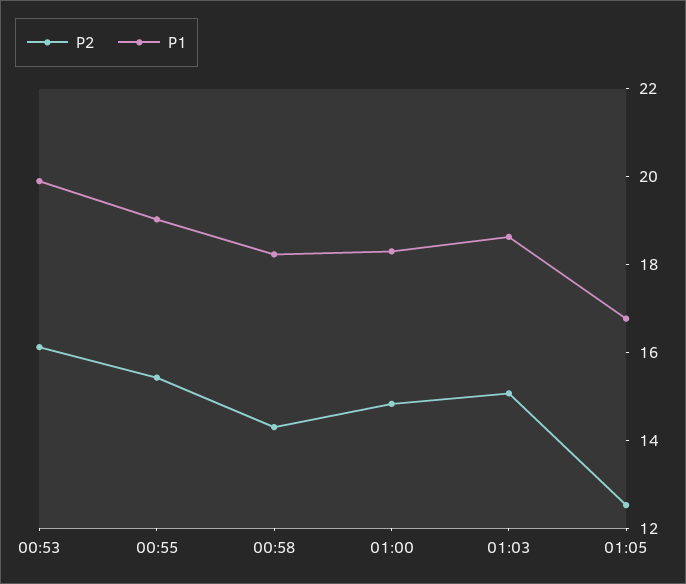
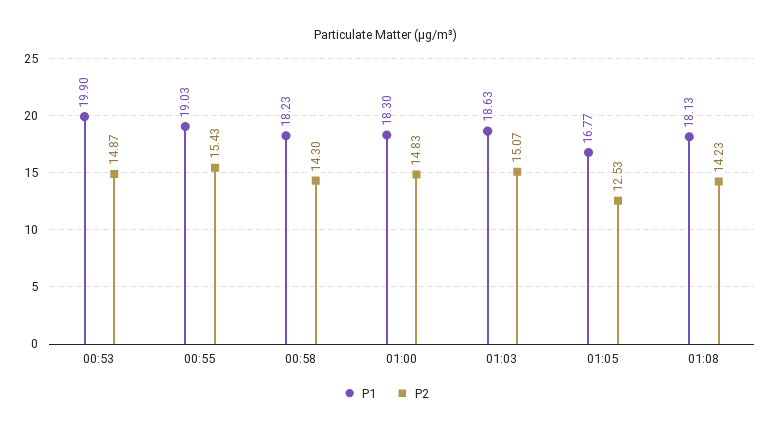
P2, 00:53: 16 -> 14.87
P1, 01:08: none -> 18.13
P2, 01:08: none -> 14.23

